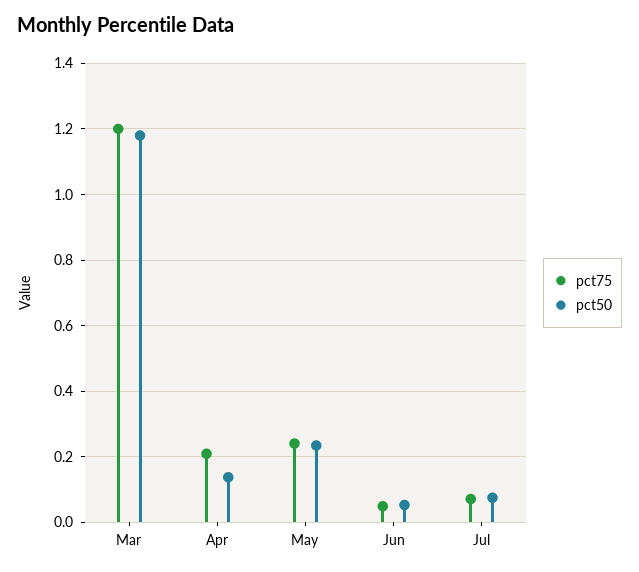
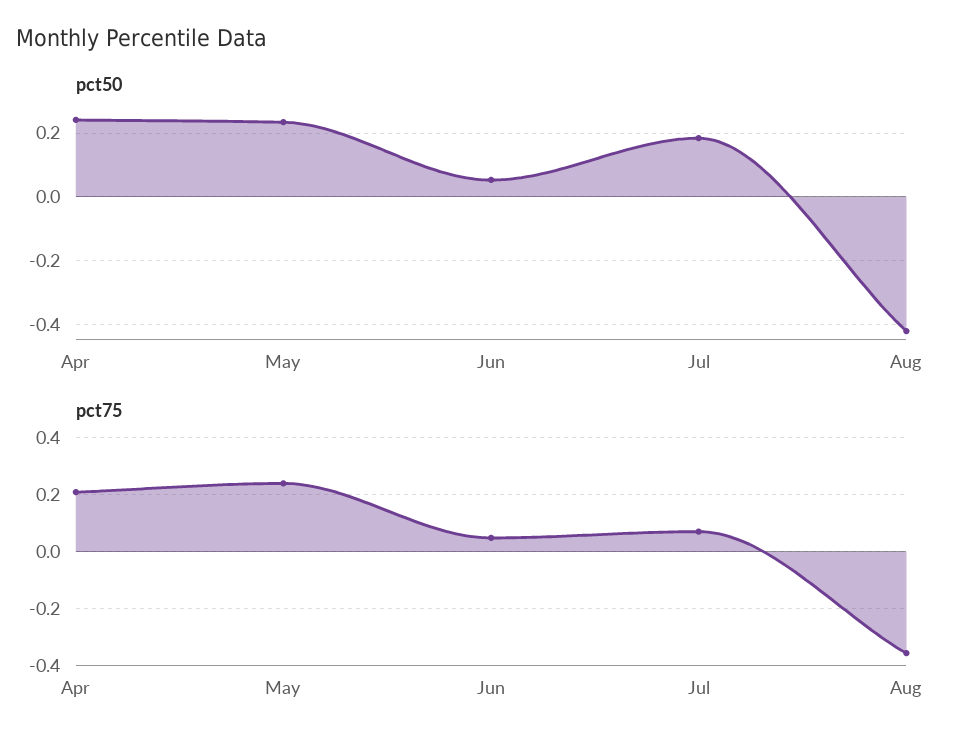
pct75, Mar: 1.2 -> none
pct50, Mar: 1.18 -> none
pct50, Apr: 0.14 -> 0.24
pct50, Jul: 0.08 -> 0.18
pct50, Aug: none -> -0.42
pct75, Aug: none -> -0.35

